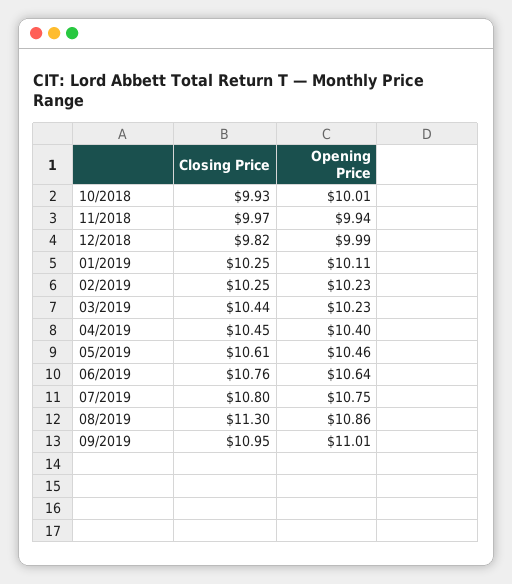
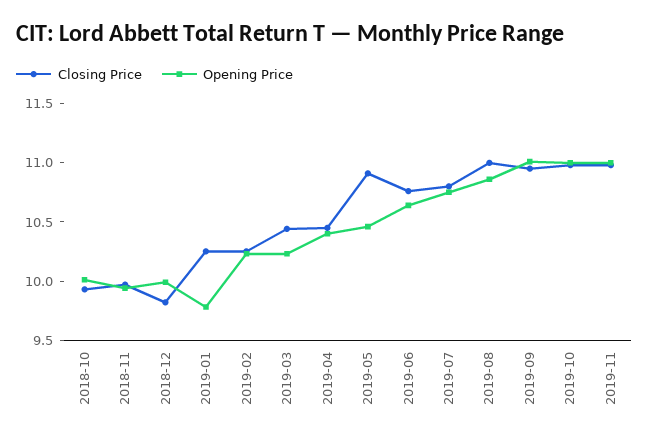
Opening Price, 01/2019: 10.11 -> 9.8
Closing Price, 05/2019: 10.61 -> 10.9
Closing Price, 08/2019: 11.3 -> 11
Closing Price, 2019-10: none -> 11
Opening Price, 2019-10: none -> 11
Closing Price, 2019-11: none -> 11
Opening Price, 2019-11: none -> 11

